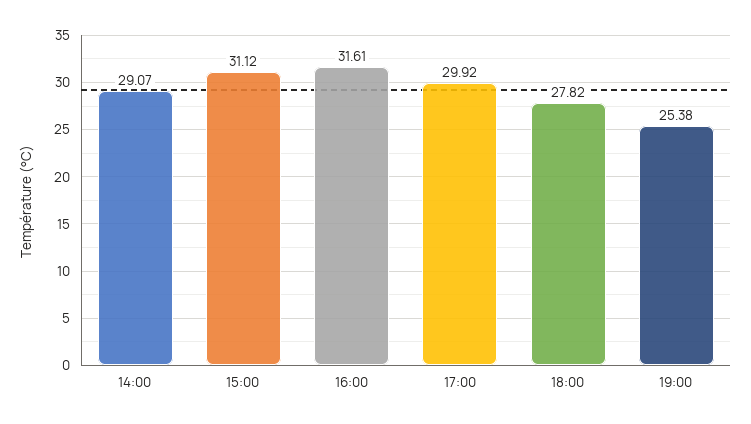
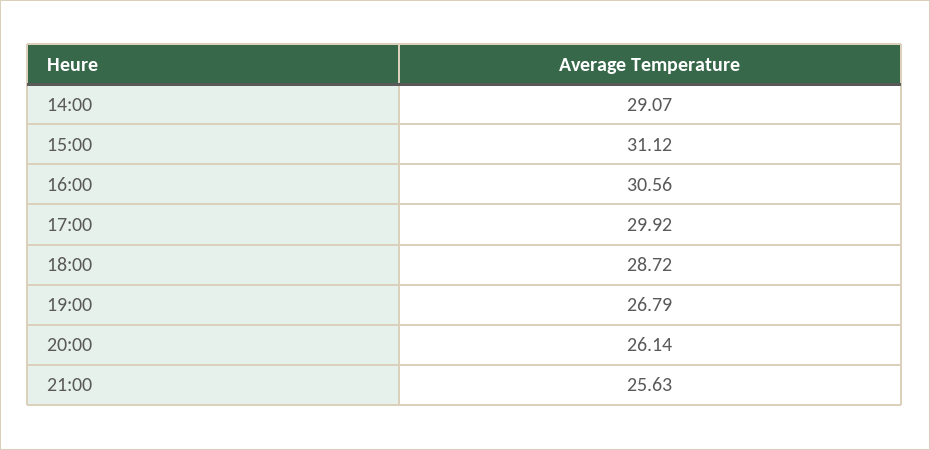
16:00: 31.61 -> 30.56
18:00: 27.82 -> 28.72
19:00: 25.38 -> 26.79
20:00: none -> 26.14
21:00: none -> 25.63

